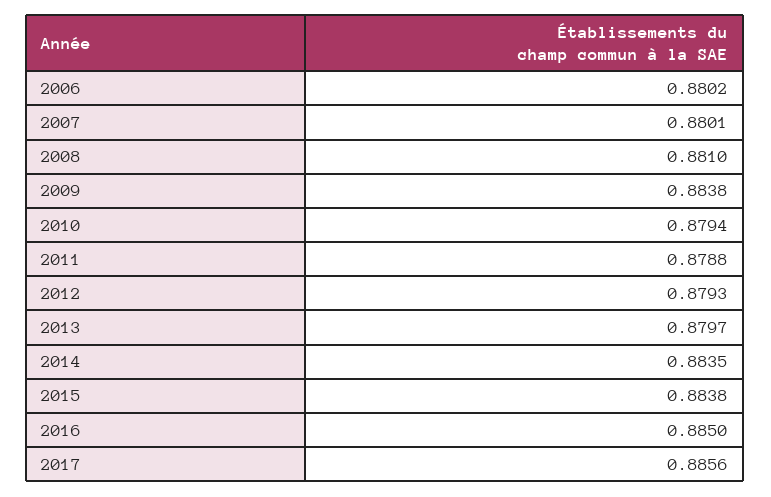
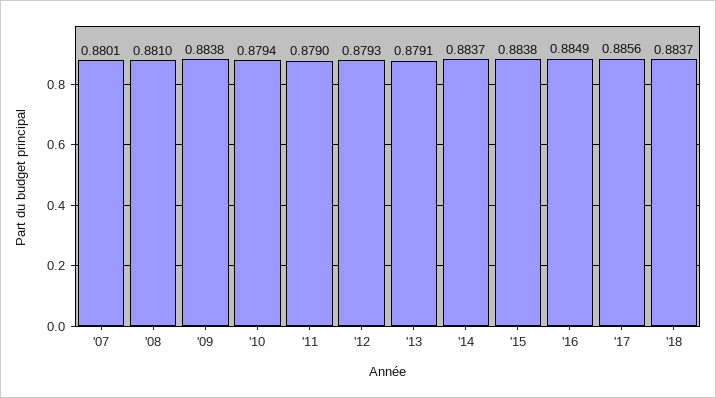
2006: 0.8802 -> none
2011: 0.8788 -> 0.879
2013: 0.8797 -> 0.8791
2014: 0.8835 -> 0.8837
2016: 0.885 -> 0.8849
'18: none -> 0.8837

